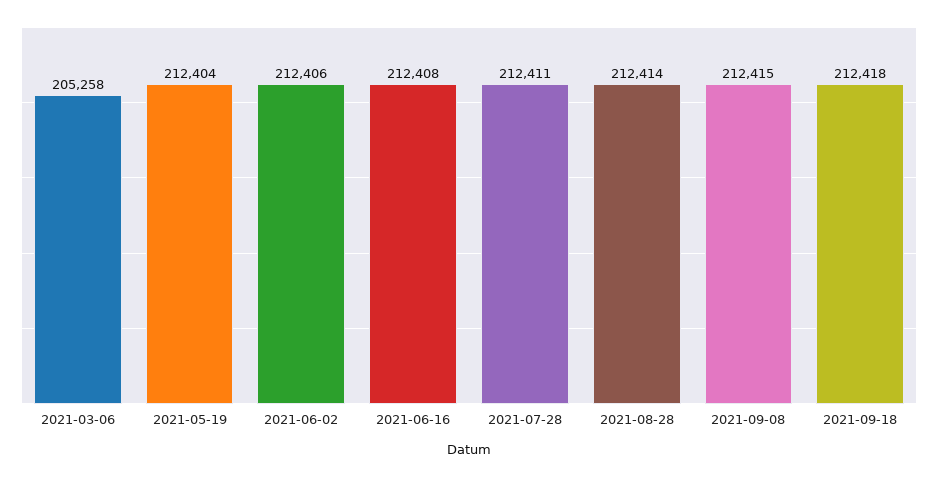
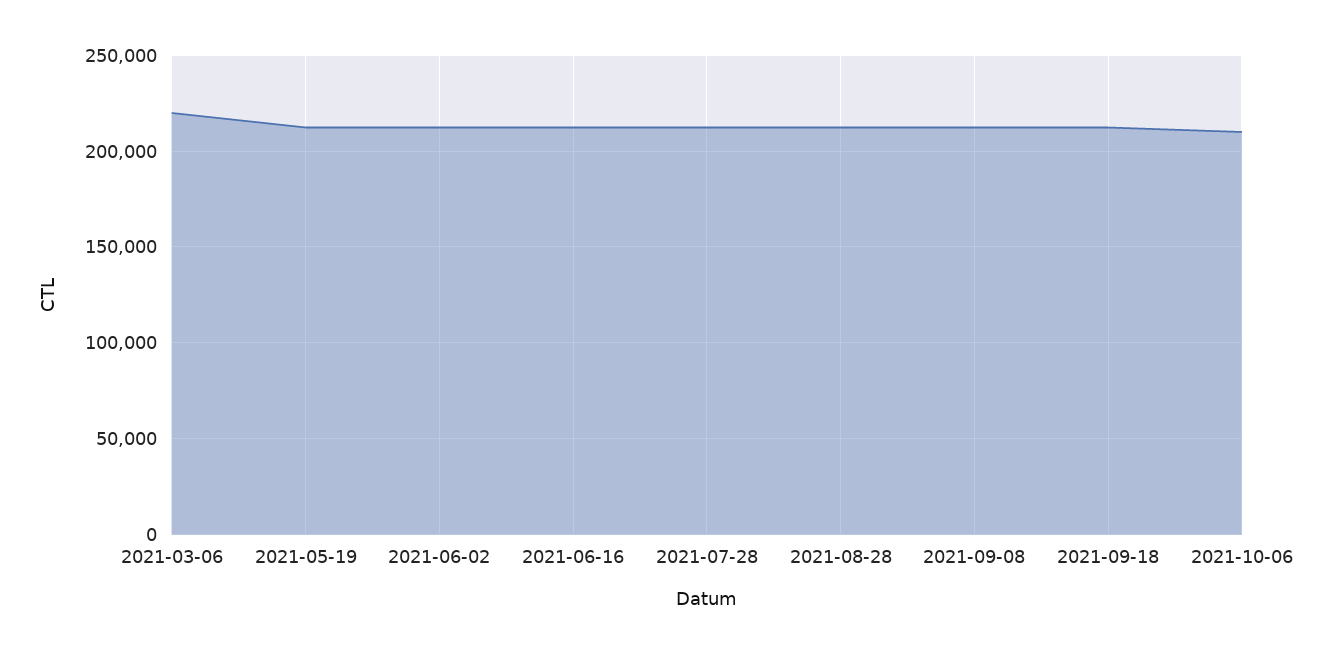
2021-03-06: 205258 -> 220000
2021-10-06: none -> 210000

